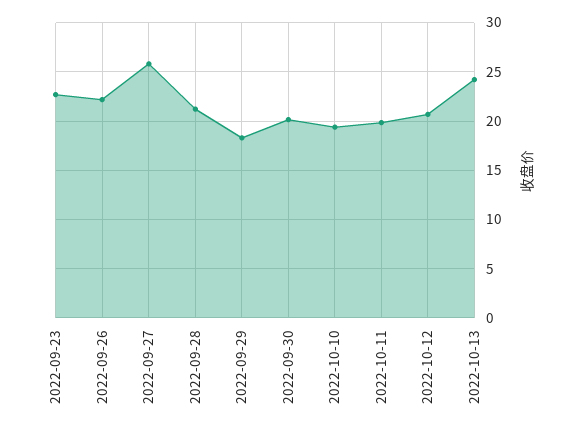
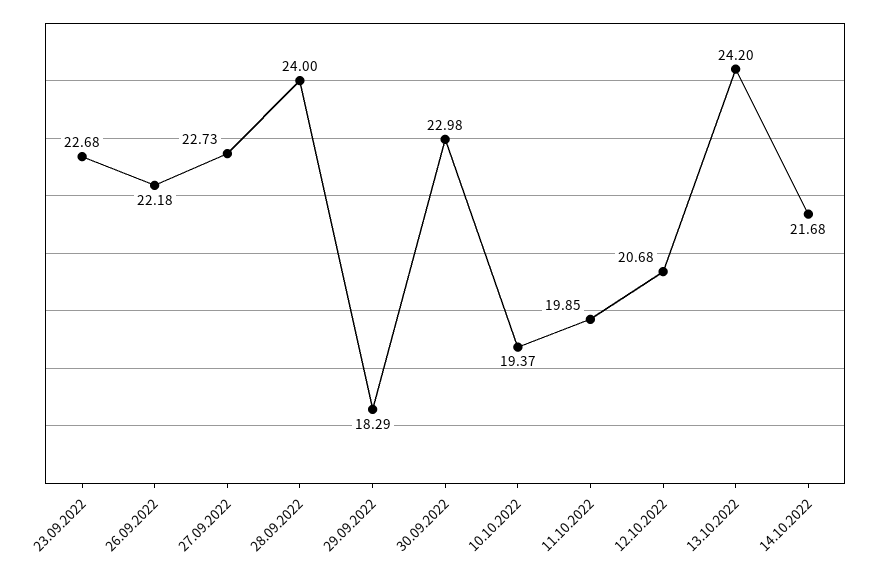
2022-09-27: 26 -> 22.73
2022-09-28: 21 -> 24
2022-09-30: 20 -> 22.98
14.10.2022: none -> 21.68

